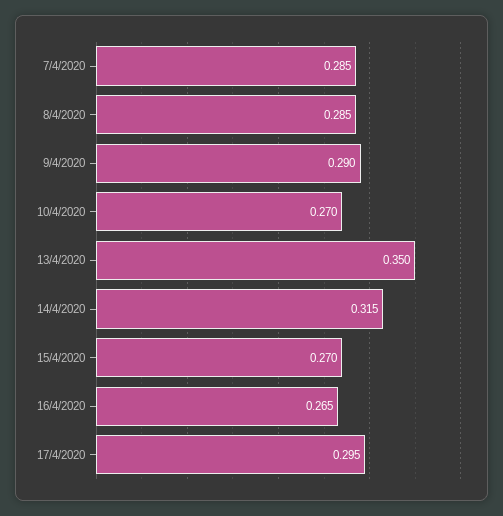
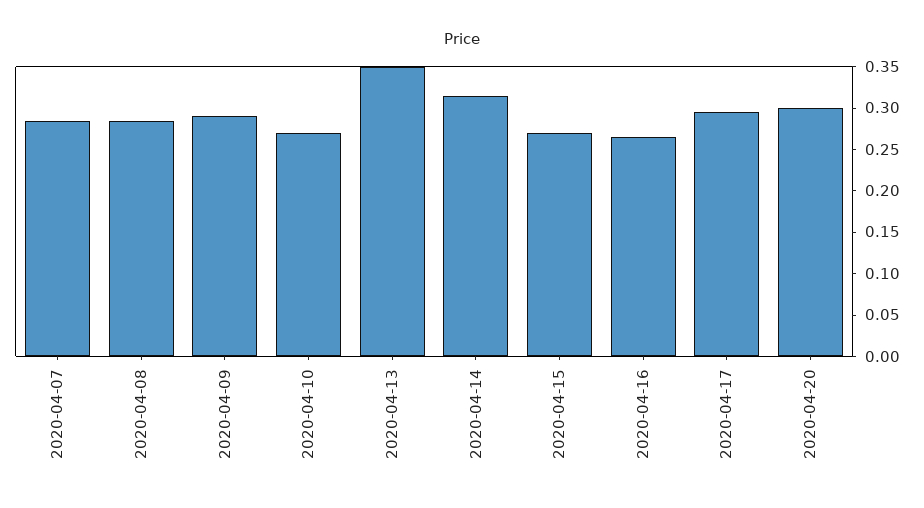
2020-04-20: none -> 0.3

